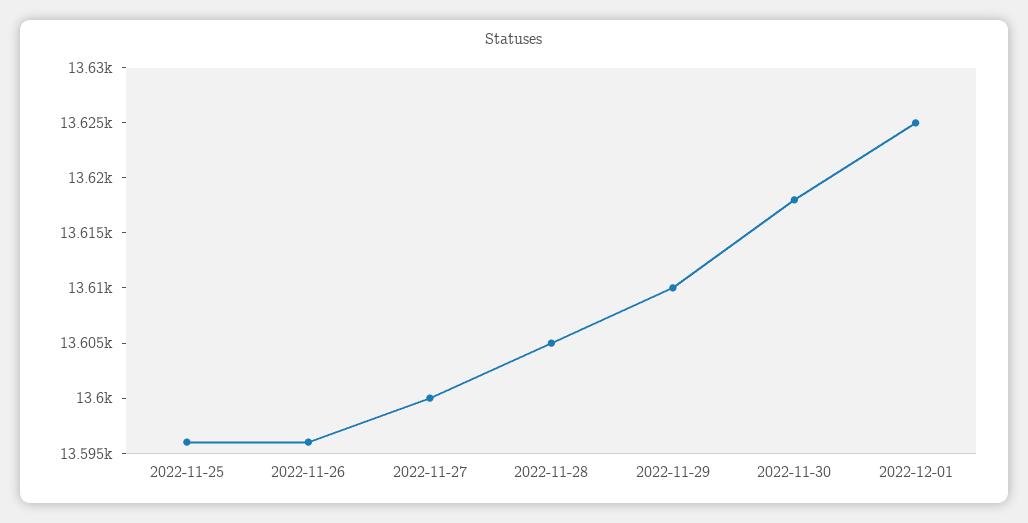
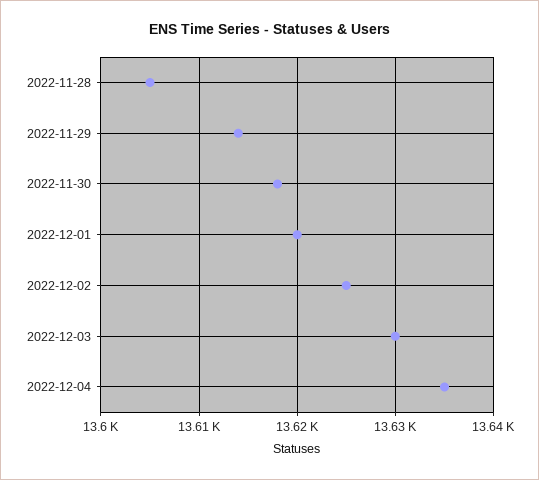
2022-11-25: 13596 -> none
2022-11-26: 13596 -> none
2022-11-27: 13600 -> none
2022-11-29: 13610 -> 13614
2022-12-01: 13625 -> 13620
2022-12-02: none -> 13625
2022-12-03: none -> 13630
2022-12-04: none -> 13635

